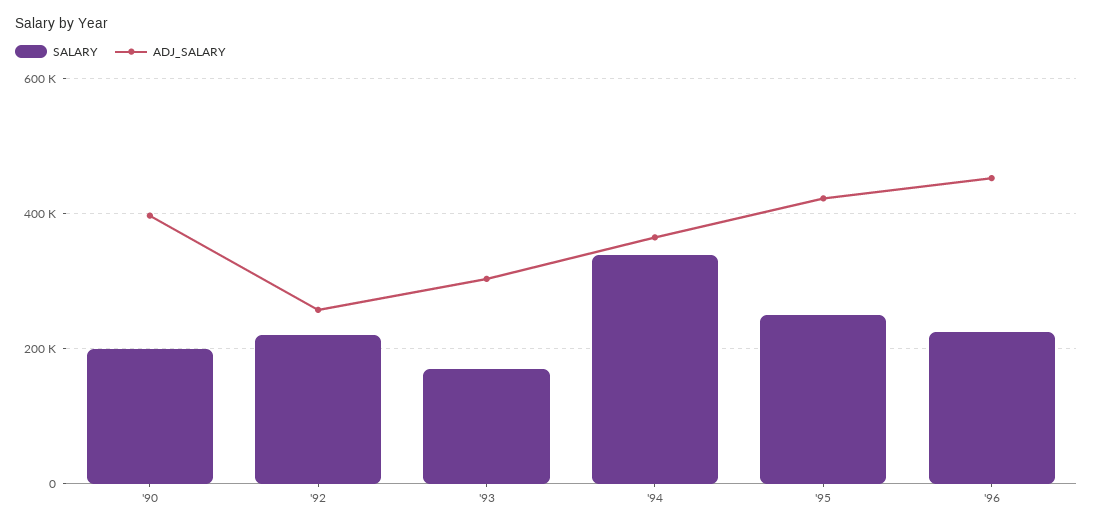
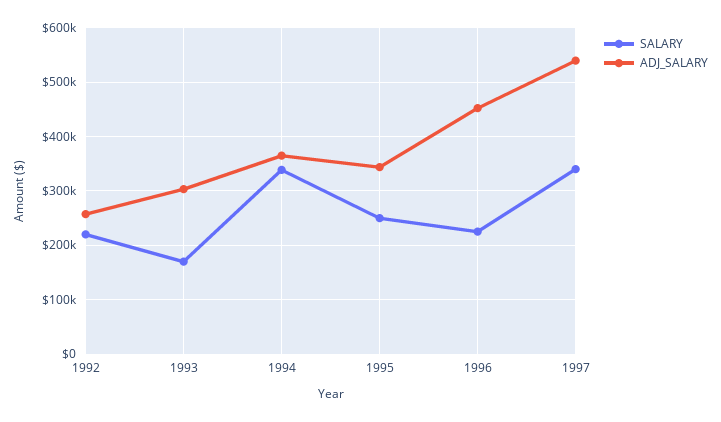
SALARY, '90: 200000 -> none
ADJ_SALARY, '90: 400000 -> none
ADJ_SALARY, '95: 420000 -> 340000
SALARY, 1997: none -> 340000
ADJ_SALARY, 1997: none -> 540000

